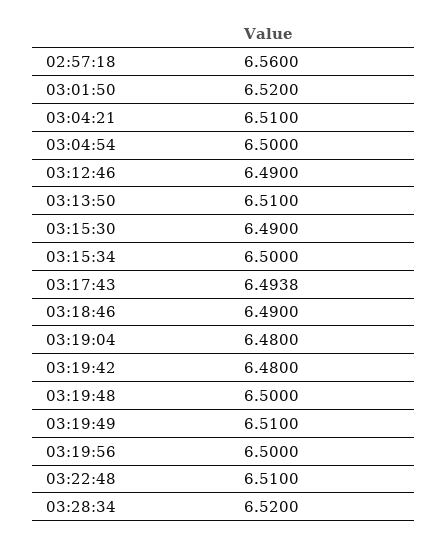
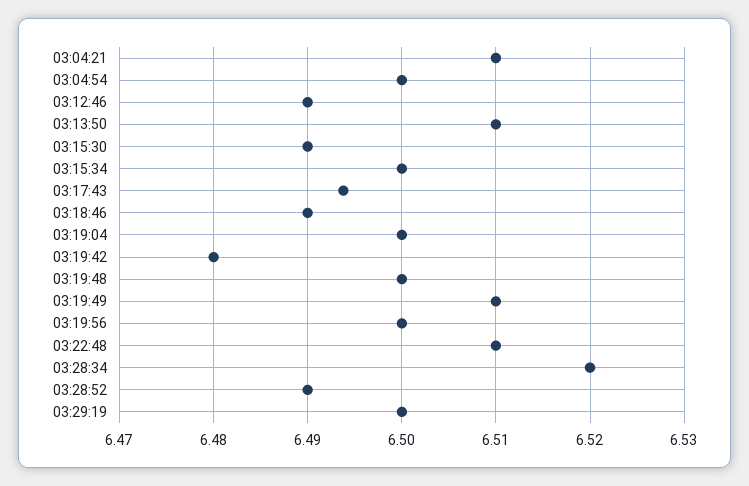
02:57:18: 6.56 -> none
03:01:50: 6.52 -> none
03:19:04: 6.48 -> 6.5
03:28:52: none -> 6.49
03:29:19: none -> 6.5

